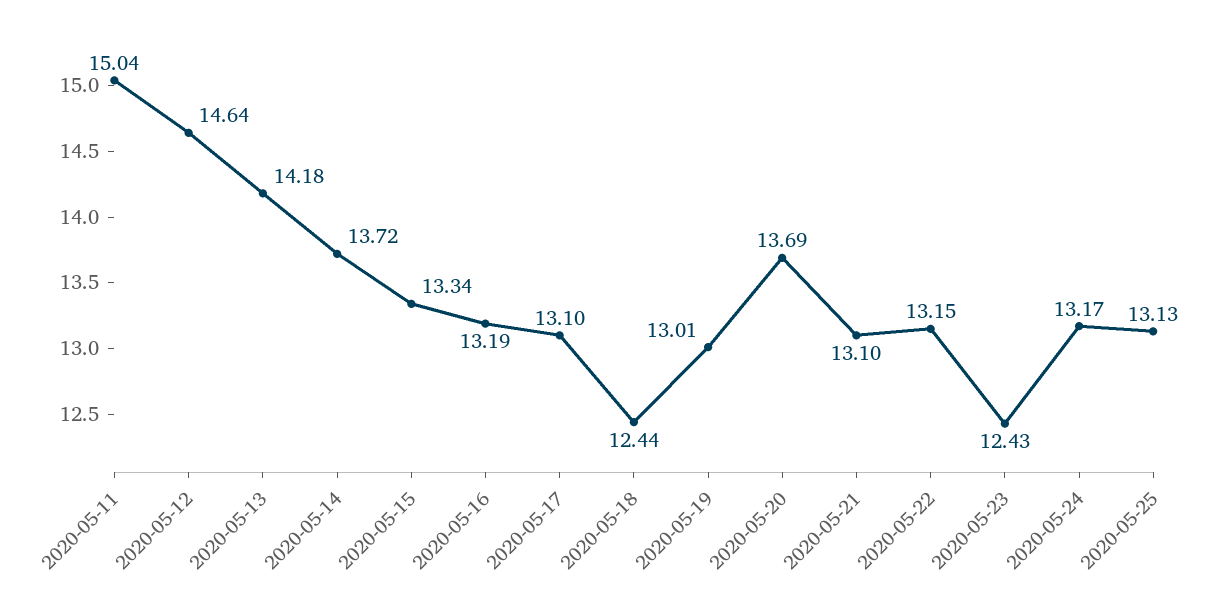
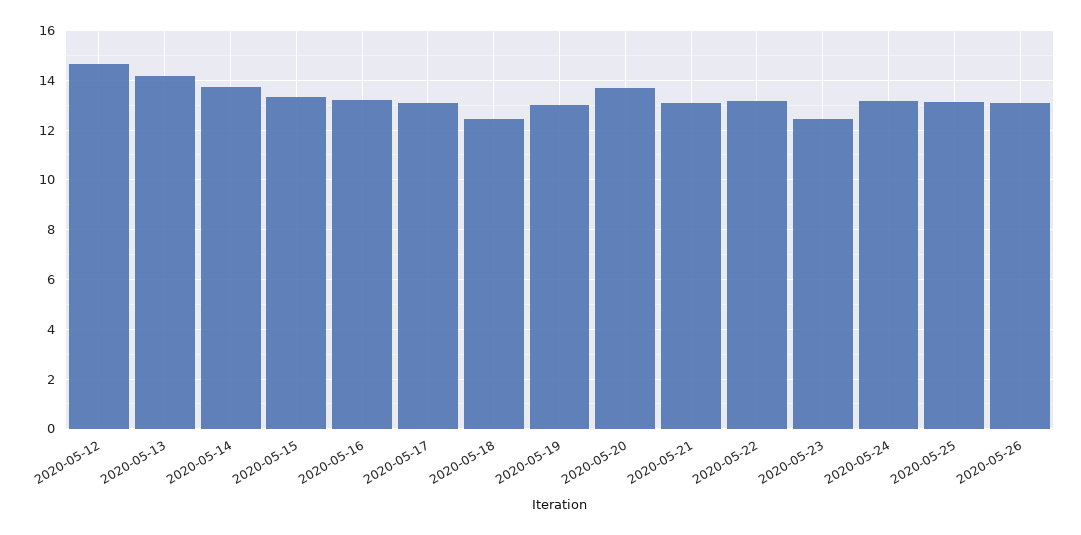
2020-05-11: 15.04 -> none
2020-05-26: none -> 13

